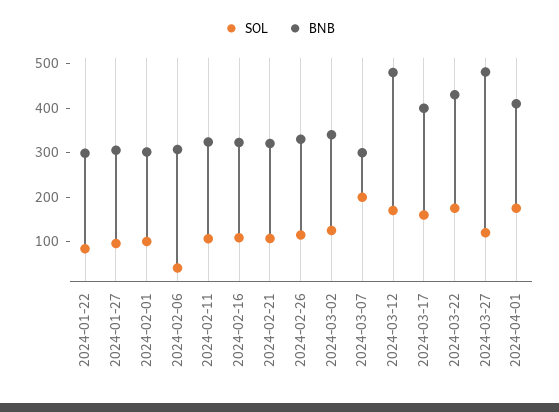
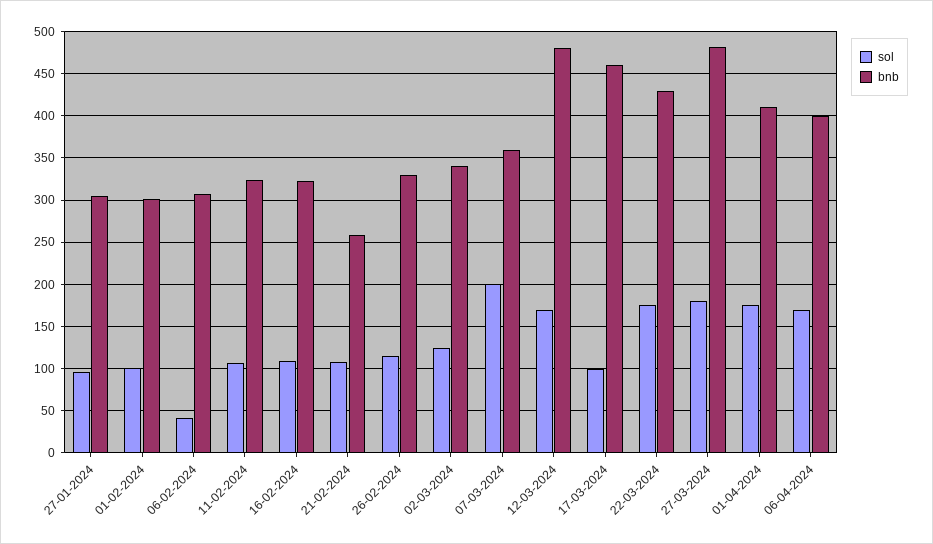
SOL, 2024-01-22: 80 -> none
BNB, 2024-01-22: 300 -> none
BNB, 2024-02-21: 320 -> 260
BNB, 2024-03-07: 300 -> 360
SOL, 2024-03-17: 160 -> 100
BNB, 2024-03-17: 400 -> 460
SOL, 2024-03-27: 120 -> 180
SOL, 06-04-2024: none -> 170
BNB, 06-04-2024: none -> 400

